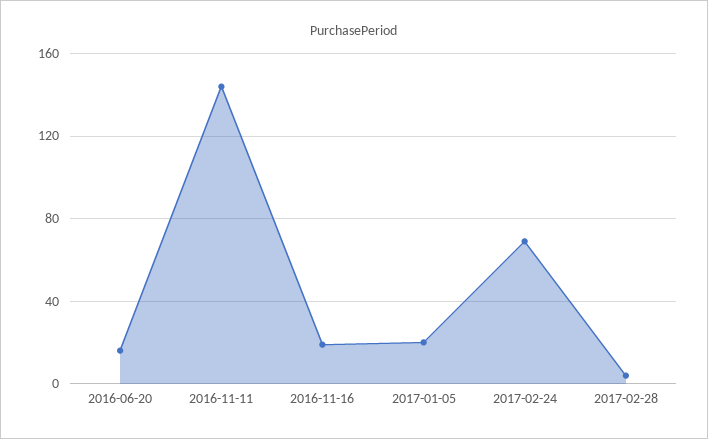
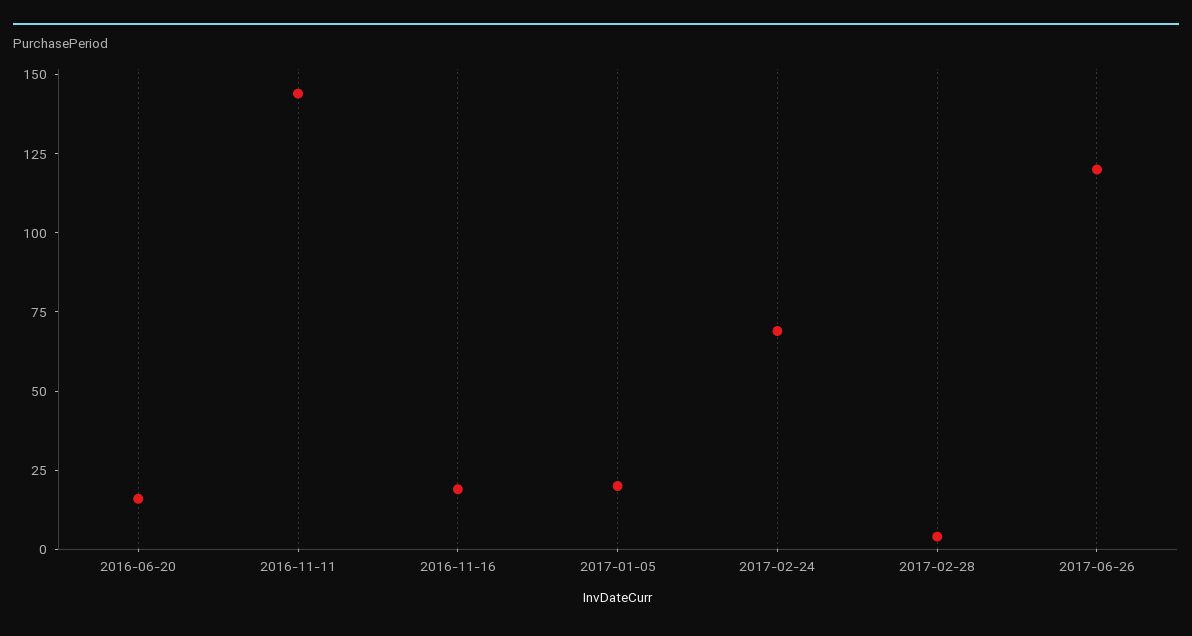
2017-06-26: none -> 120

